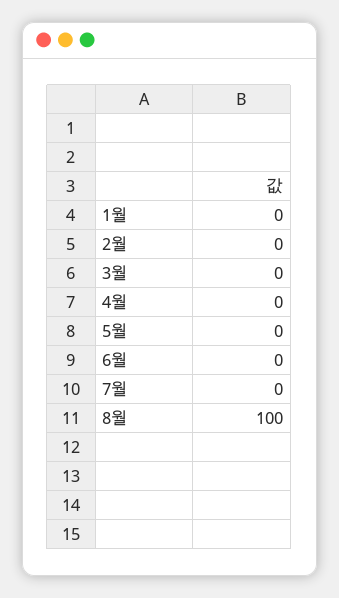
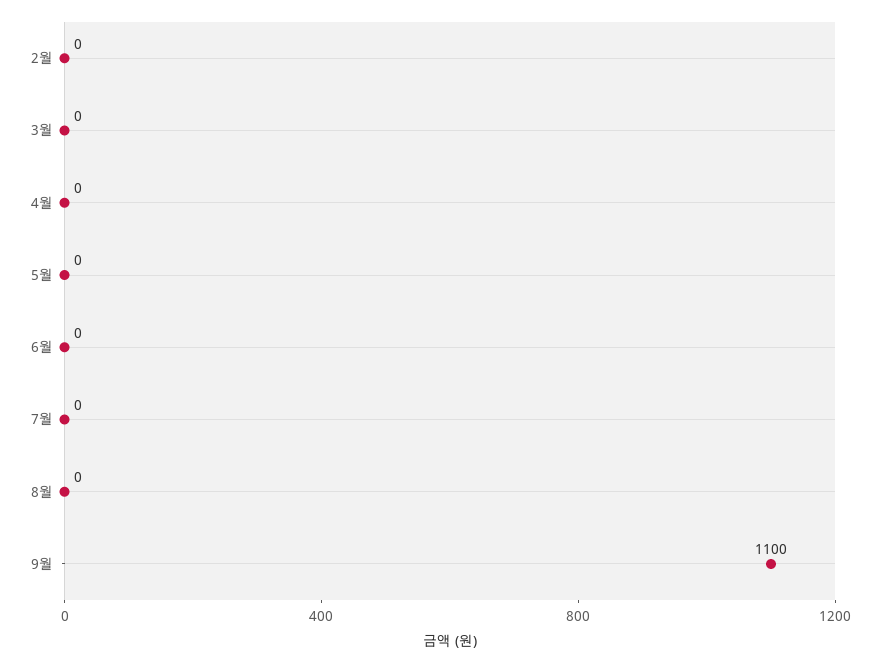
1월: 0 -> none
8월: 100 -> 0
9월: none -> 1100

